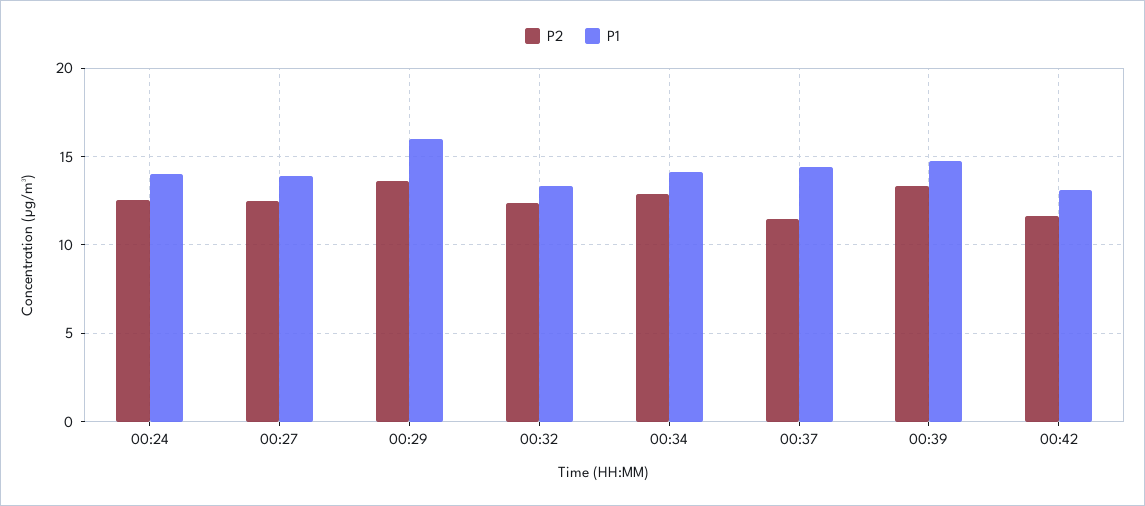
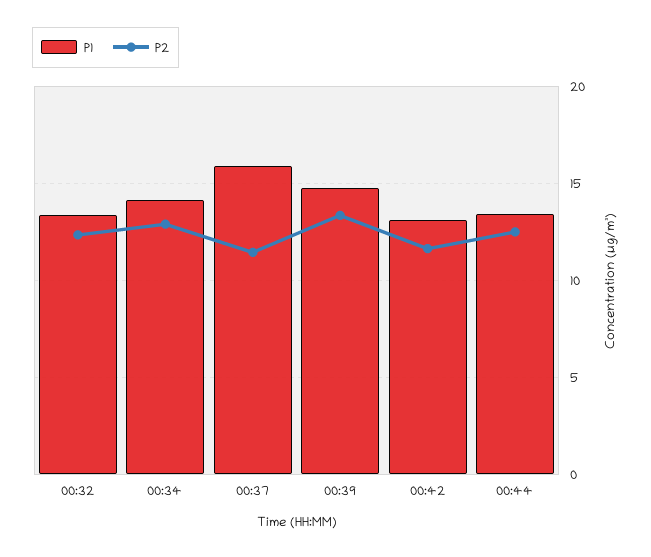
P2, 00:24: 12.5 -> none
P1, 00:24: 14 -> none
P2, 00:27: 12.5 -> none
P1, 00:27: 14 -> none
P2, 00:29: 13.5 -> none
P1, 00:29: 16 -> none
P1, 00:37: 14.5 -> 16
P1, 00:44: none -> 13.5
P2, 00:44: none -> 12.5

